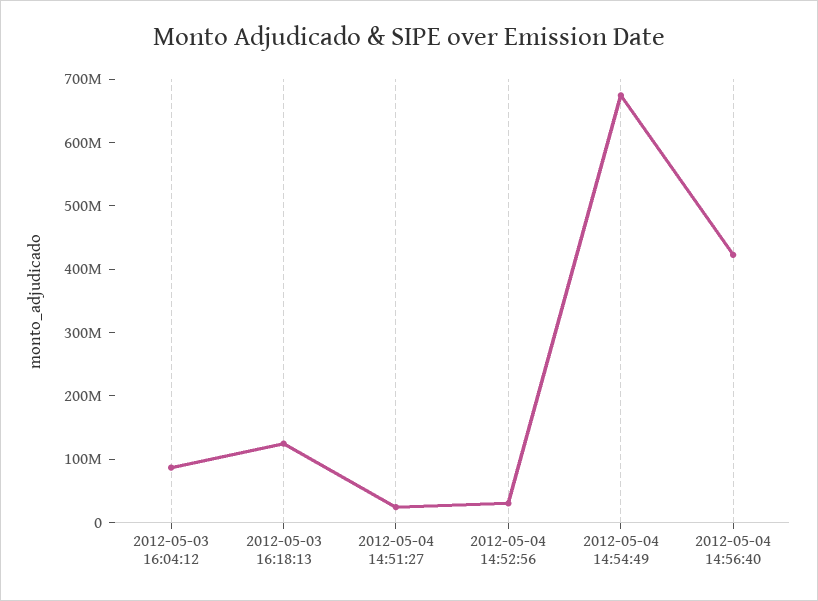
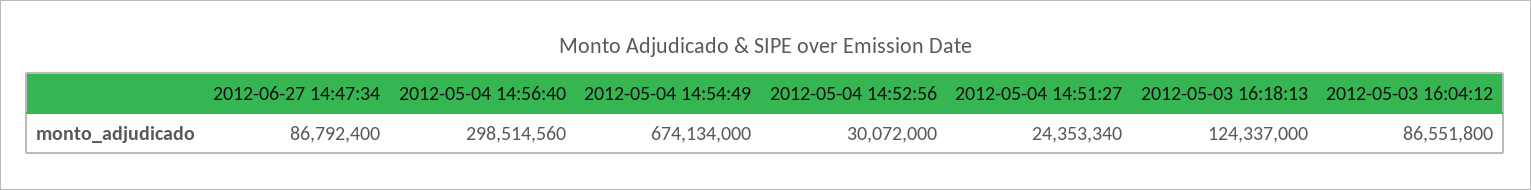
2012-05-04 14:56:40: 420000000 -> 298514560
2012-06-27 14:47:34: none -> 86792400

